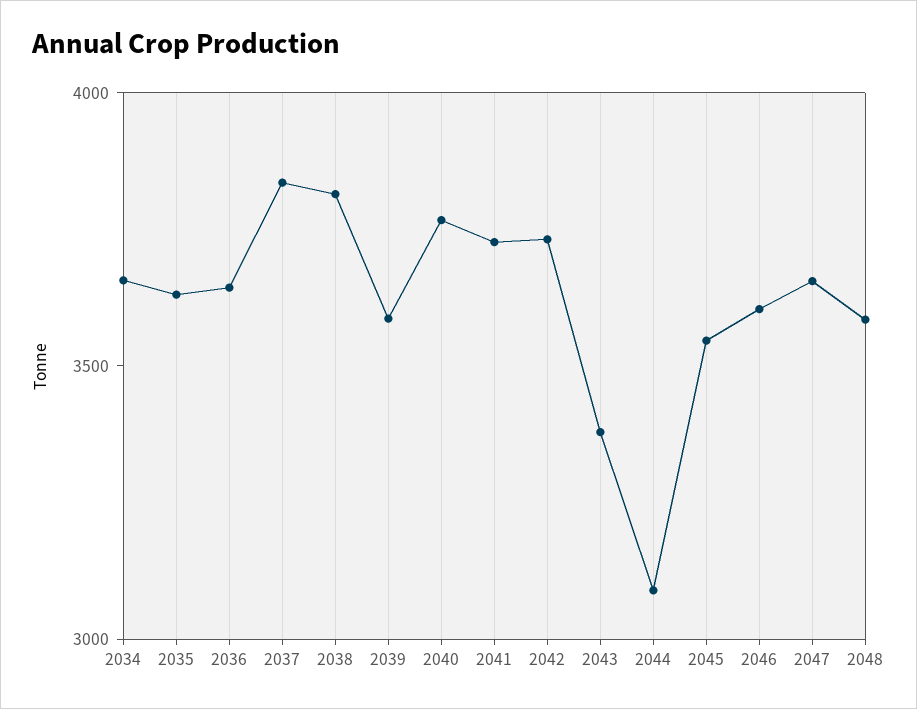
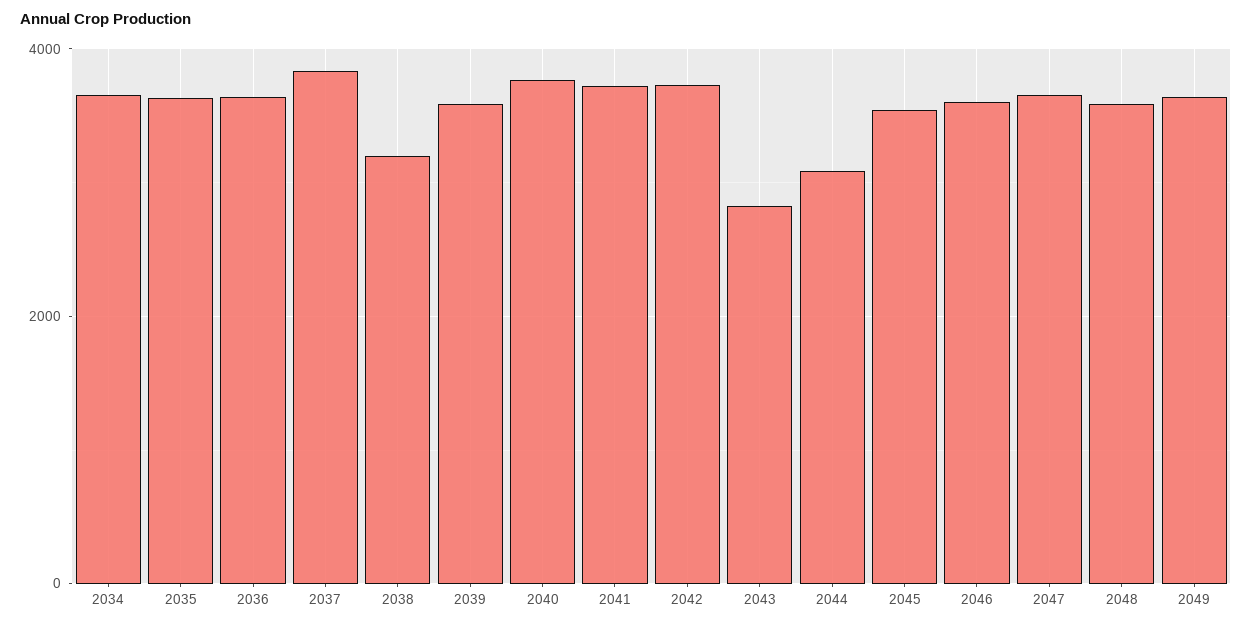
2038: 3800 -> 3200
2043: 3400 -> 2800
2049: none -> 3600

